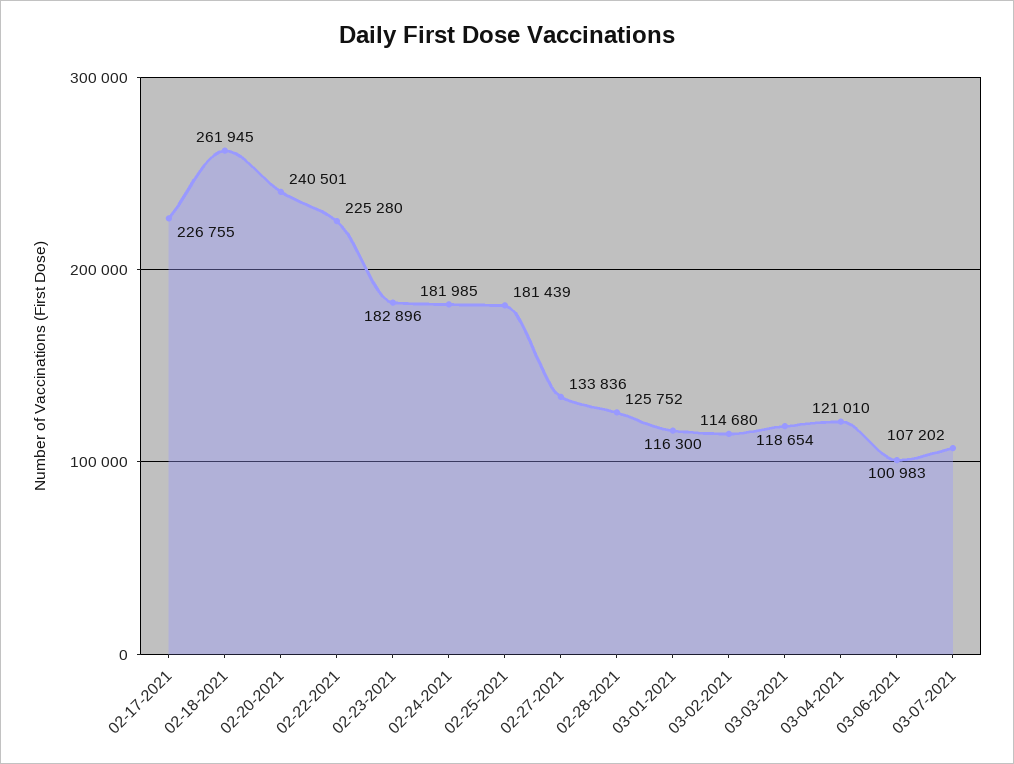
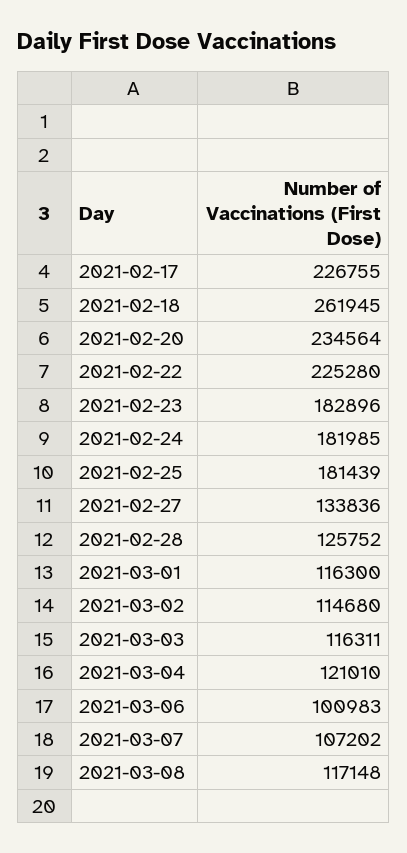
02-20-2021: 240501 -> 234564
03-03-2021: 118654 -> 116311
2021-03-08: none -> 117148

